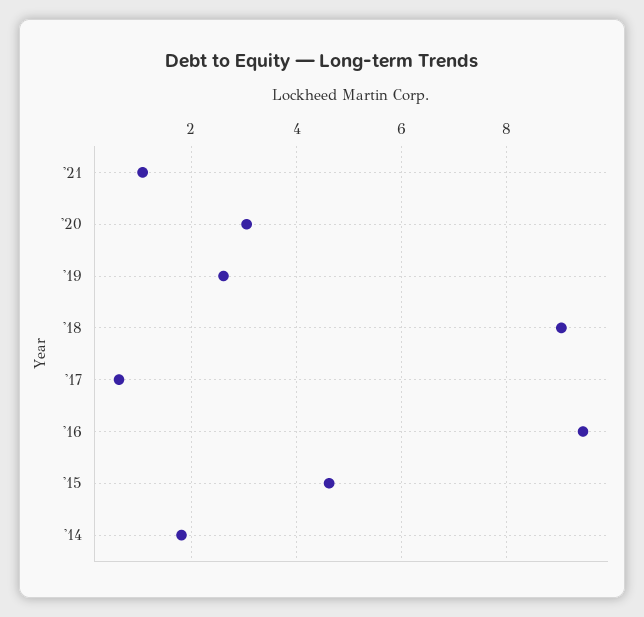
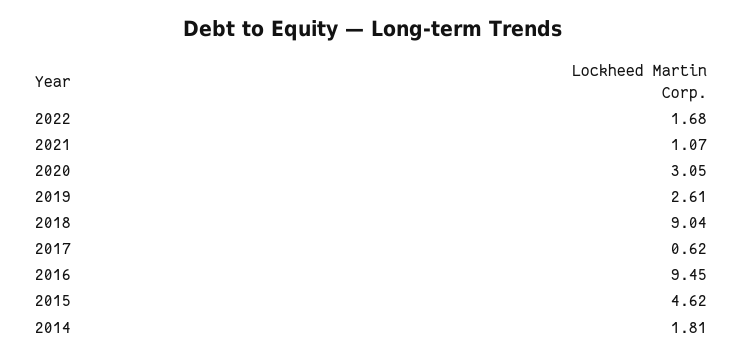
2022: none -> 1.68

